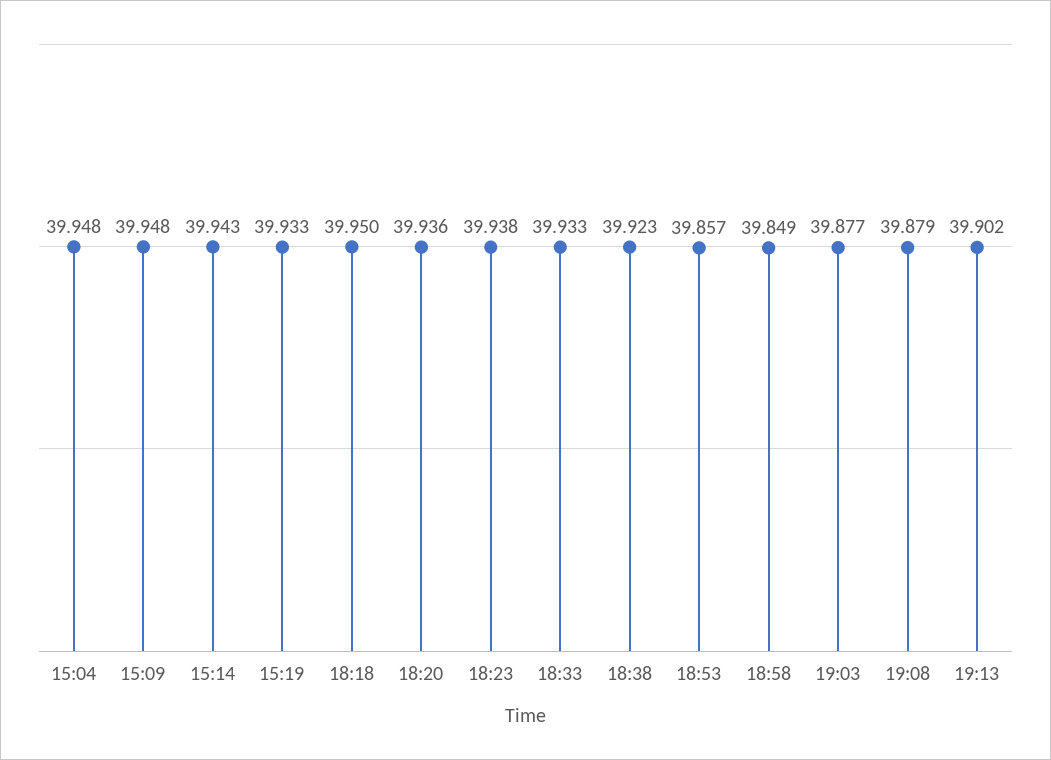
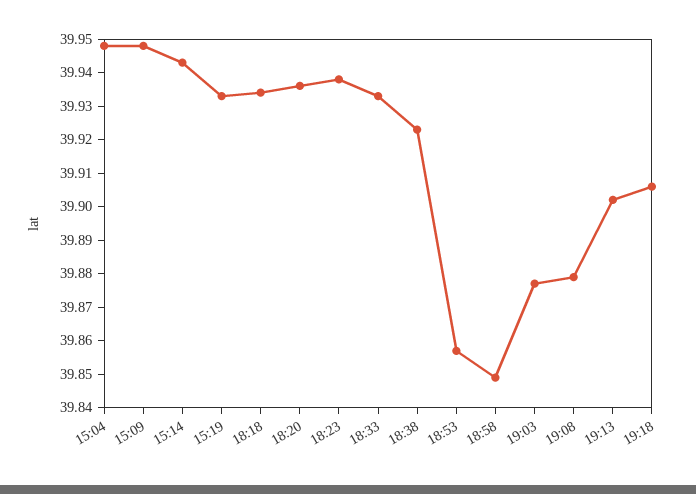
18:18: 39.95 -> 39.935
19:18: none -> 39.905

